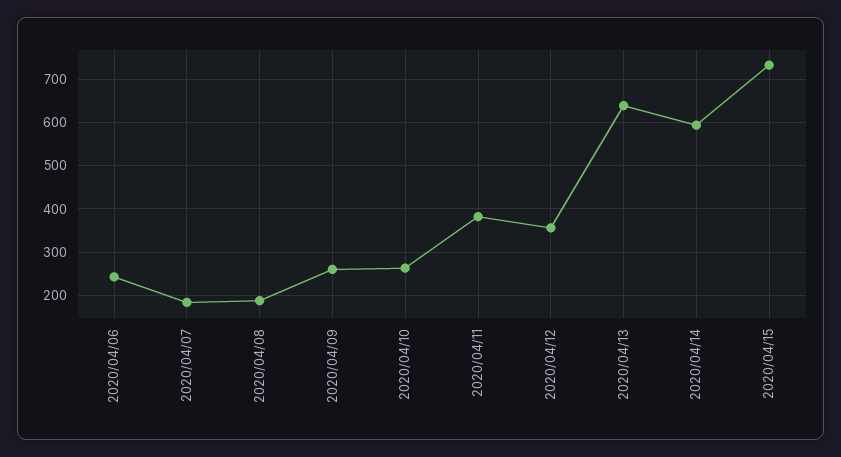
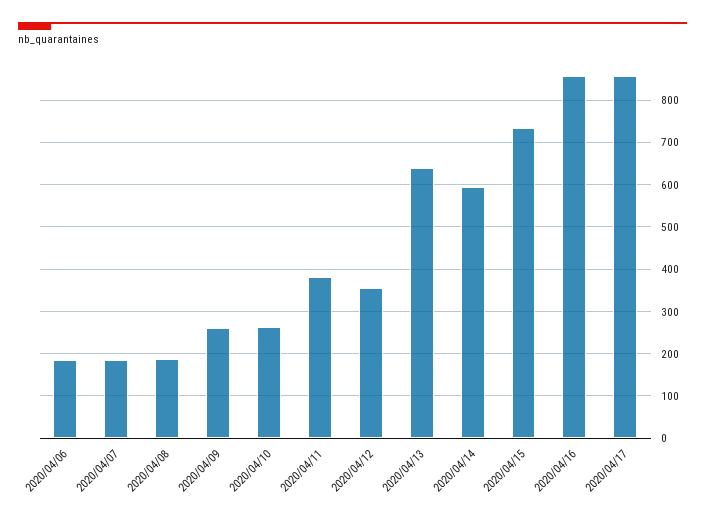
2020/04/06: 240 -> 180
2020/04/16: none -> 860
2020/04/17: none -> 860

